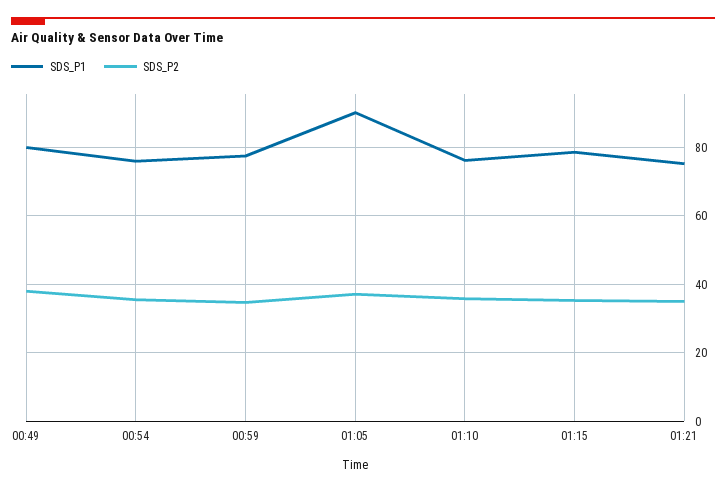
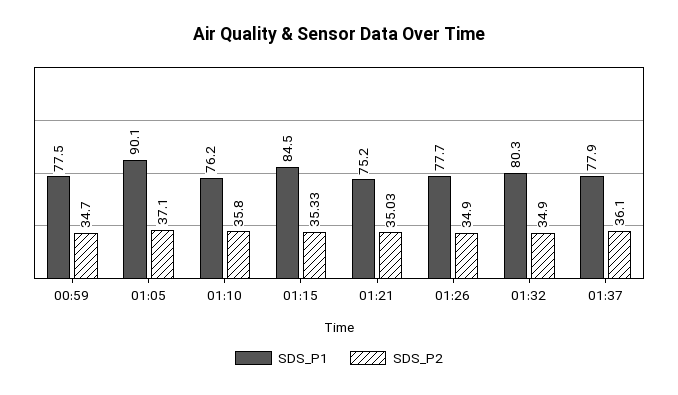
SDS_P1, 00:49: 80 -> none
SDS_P2, 00:49: 38 -> none
SDS_P1, 00:54: 76 -> none
SDS_P2, 00:54: 36 -> none
SDS_P1, 01:15: 78 -> 84.5
SDS_P1, 01:26: none -> 77.7
SDS_P2, 01:26: none -> 34.9
SDS_P1, 01:32: none -> 80.3
SDS_P2, 01:32: none -> 34.9
SDS_P1, 01:37: none -> 77.9
SDS_P2, 01:37: none -> 36.1

